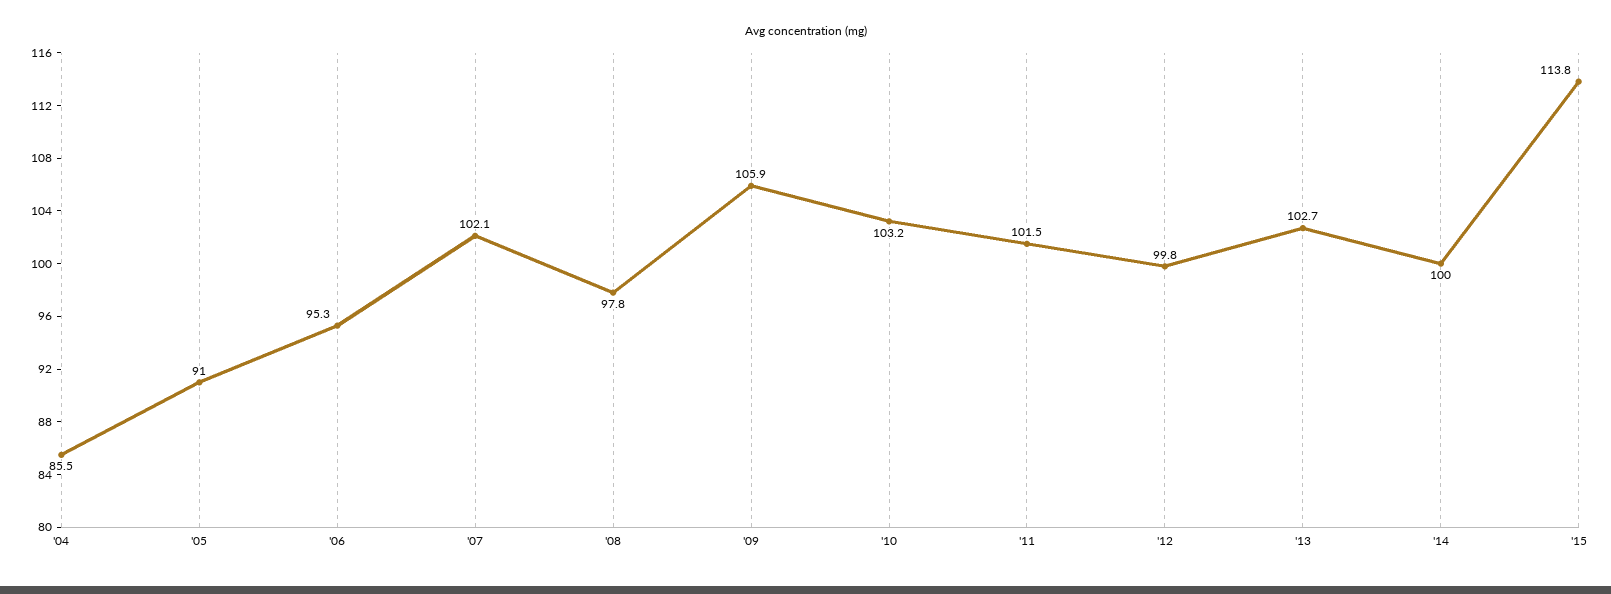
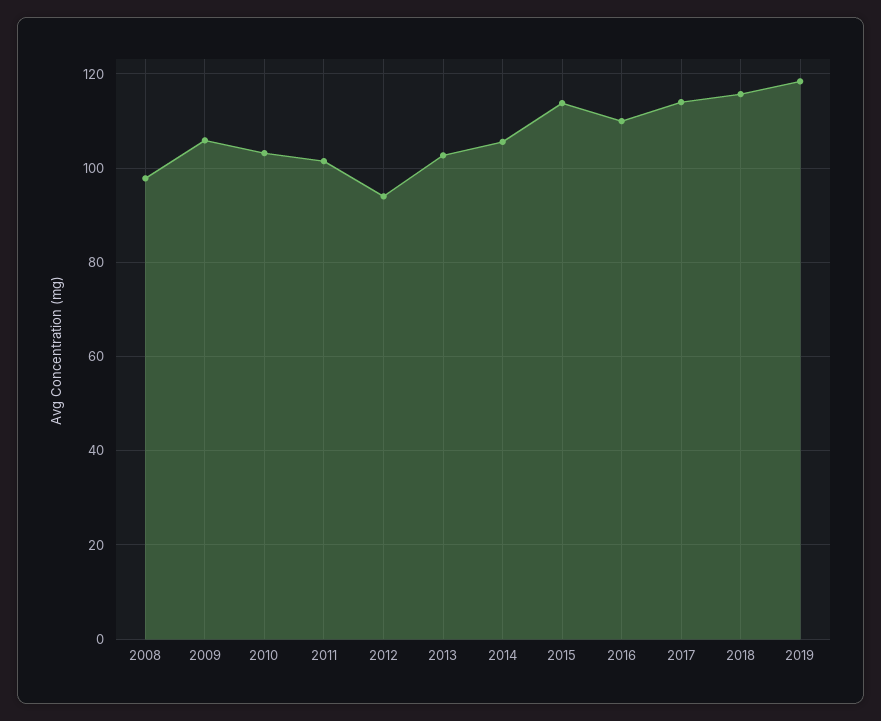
'04: 85.5 -> none
'05: 91 -> none
'06: 95.3 -> none
'07: 102.1 -> none
'12: 99.8 -> 94
'14: 100 -> 106
2016: none -> 110
2017: none -> 114
2018: none -> 116
2019: none -> 118

